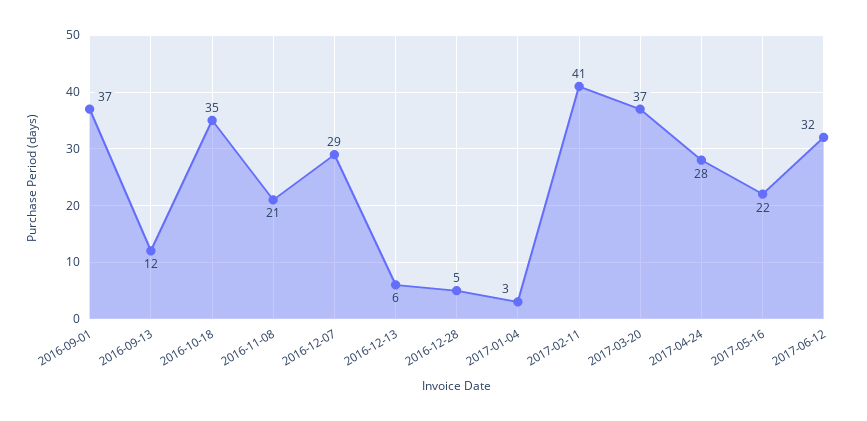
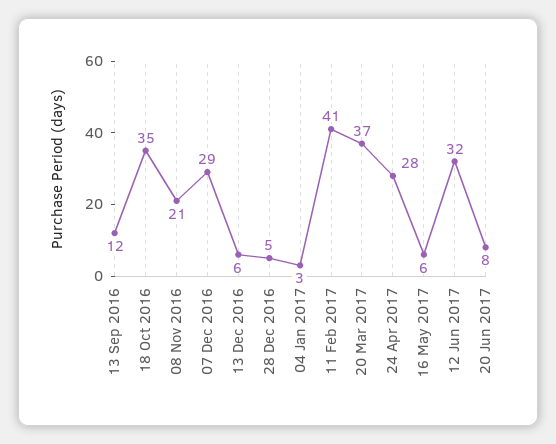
2016-09-01: 37 -> none
2017-05-16: 22 -> 6
20 Jun 2017: none -> 8

